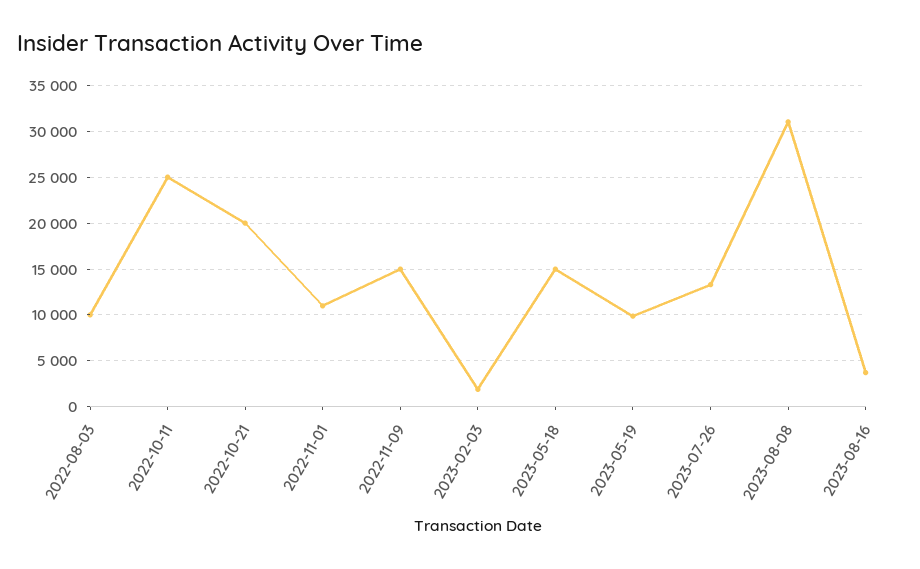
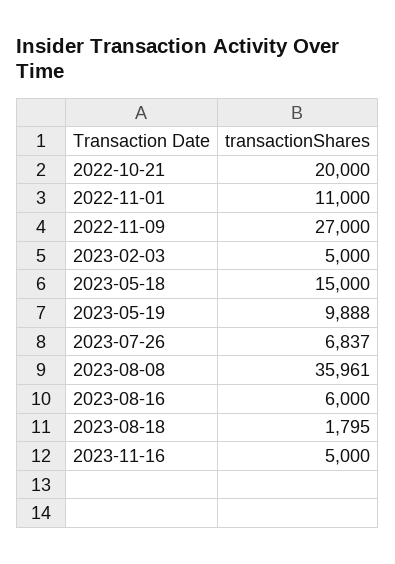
2022-08-03: 10000 -> none
2022-10-11: 25000 -> none
2022-11-09: 15000 -> 27000
2023-02-03: 2000 -> 5000
2023-07-26: 13000 -> 6837
2023-08-08: 31000 -> 35961
2023-08-16: 4000 -> 6000
2023-08-18: none -> 1795
2023-11-16: none -> 5000

